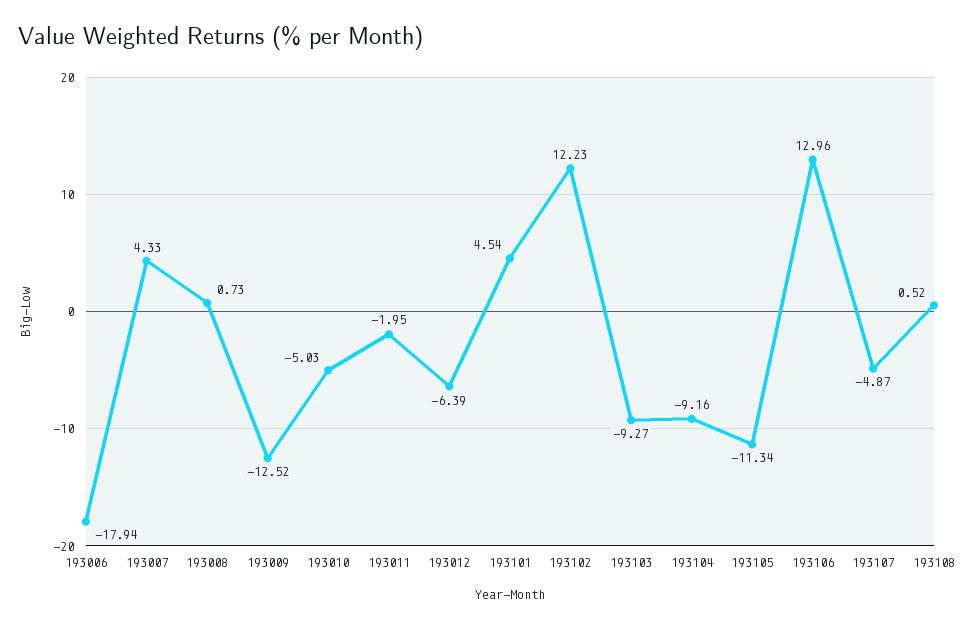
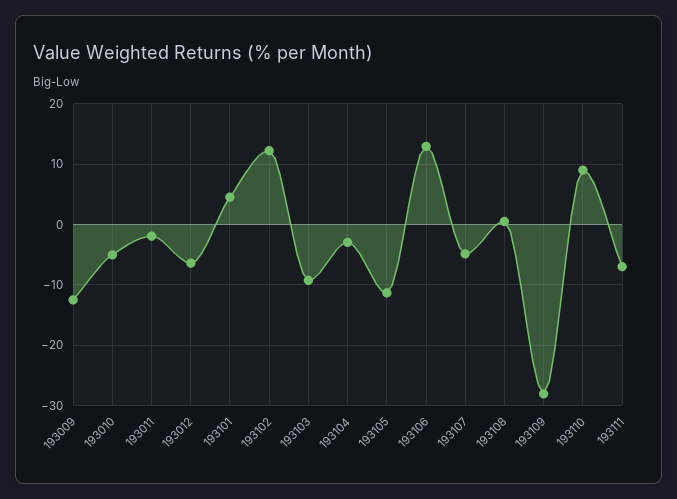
193006: -17.94 -> none
193007: 4.33 -> none
193008: 0.73 -> none
193104: -9.16 -> -3
193109: none -> -28
193110: none -> 9
193111: none -> -7

